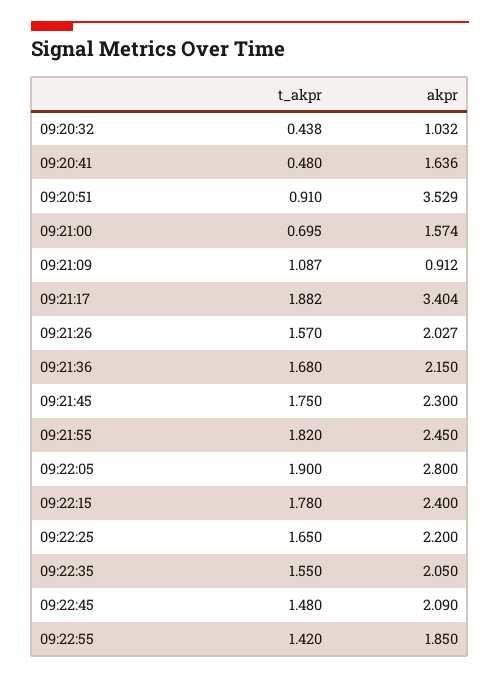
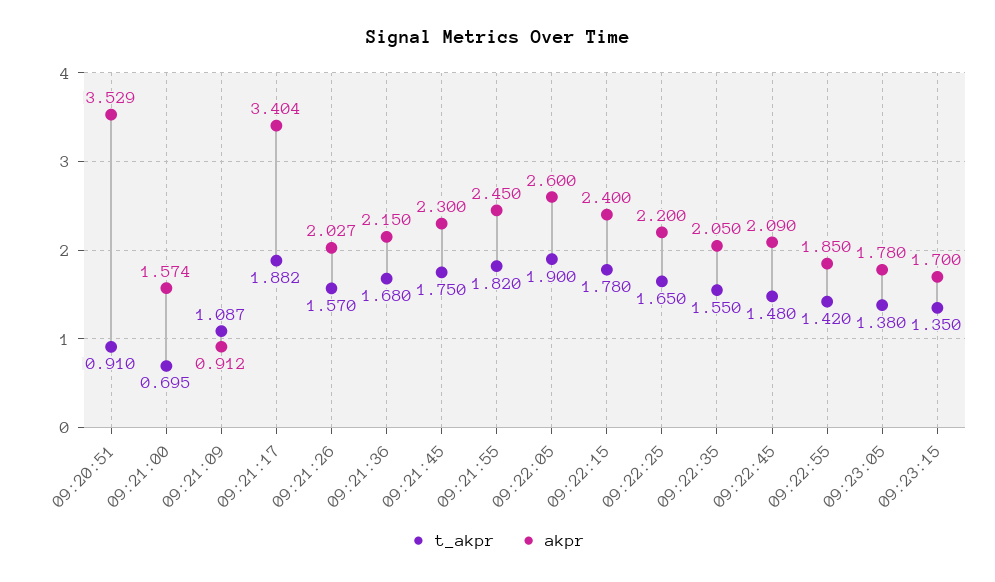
t_akpr, 09:20:32: 0.438 -> none
akpr, 09:20:32: 1.032 -> none
t_akpr, 09:20:41: 0.48 -> none
akpr, 09:20:41: 1.636 -> none
akpr, 09:22:05: 2.8 -> 2.6
t_akpr, 09:23:05: none -> 1.38
akpr, 09:23:05: none -> 1.78
t_akpr, 09:23:15: none -> 1.35
akpr, 09:23:15: none -> 1.7

